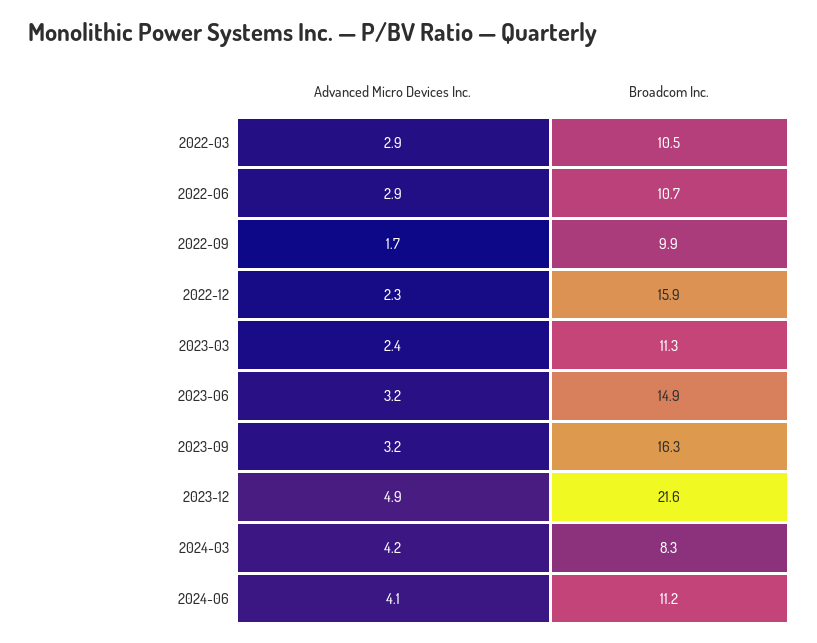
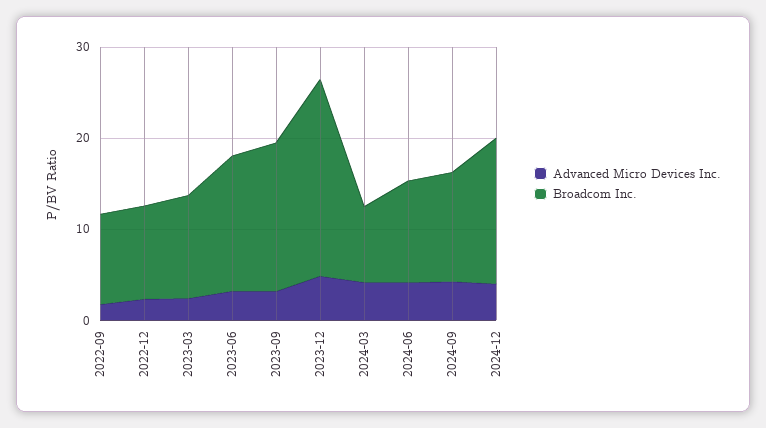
Advanced Micro Devices Inc., 2022-03: 2.9 -> none
Broadcom Inc., 2022-03: 10.5 -> none
Advanced Micro Devices Inc., 2022-06: 2.9 -> none
Broadcom Inc., 2022-06: 10.7 -> none
Broadcom Inc., 2022-12: 15.9 -> 10
Advanced Micro Devices Inc., 2024-09: none -> 4
Broadcom Inc., 2024-09: none -> 12
Advanced Micro Devices Inc., 2024-12: none -> 4
Broadcom Inc., 2024-12: none -> 16

